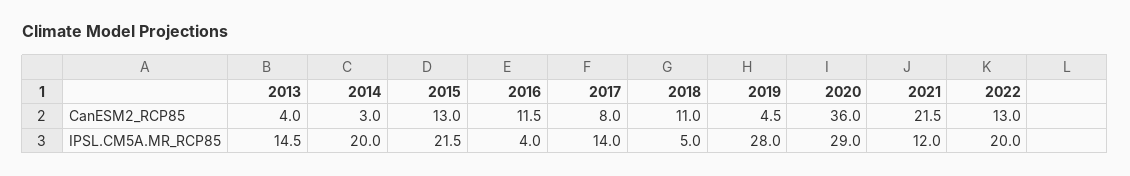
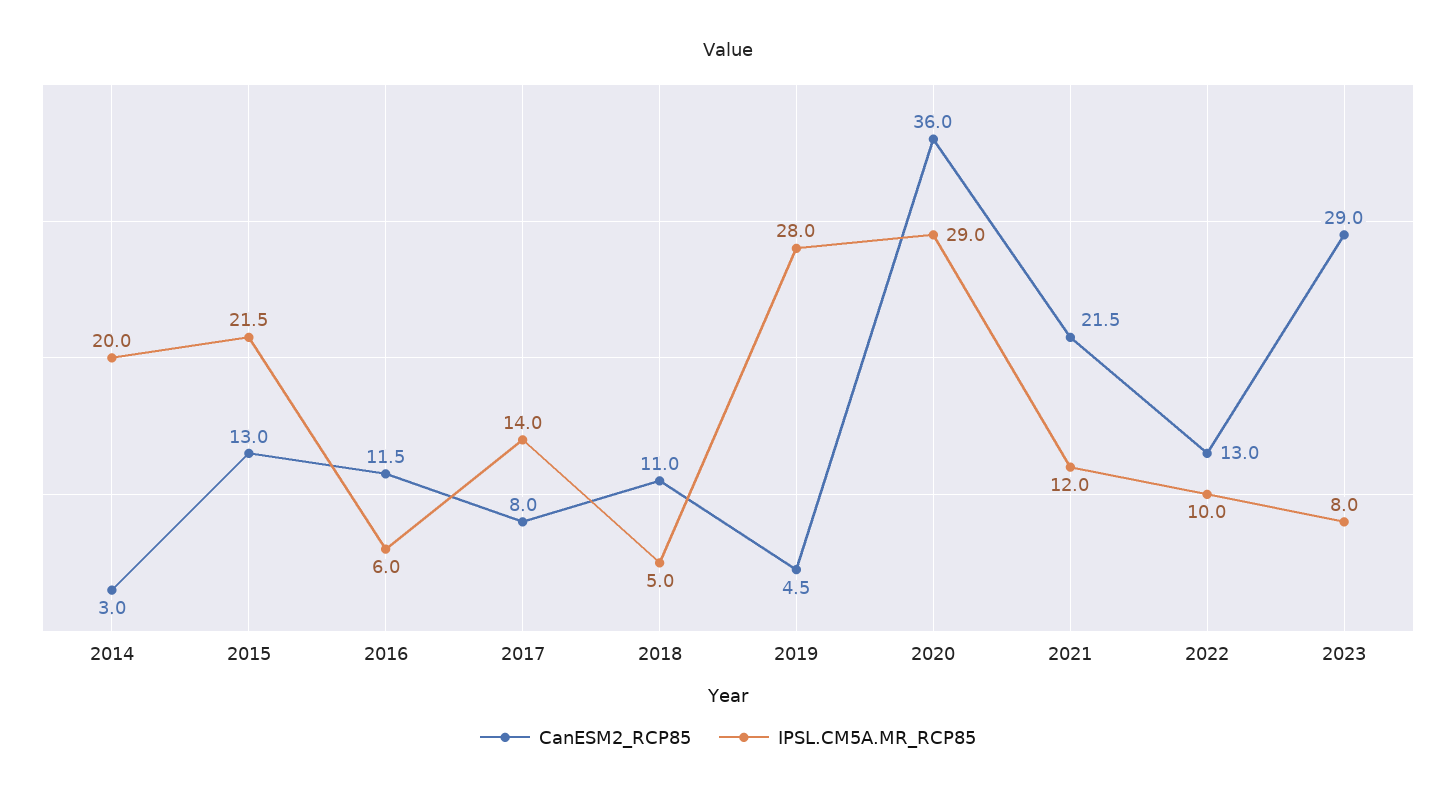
CanESM2_RCP85, 2013: 4 -> none
IPSL.CM5A.MR_RCP85, 2013: 14.5 -> none
IPSL.CM5A.MR_RCP85, 2016: 4 -> 6
IPSL.CM5A.MR_RCP85, 2022: 20 -> 10
CanESM2_RCP85, 2023: none -> 29
IPSL.CM5A.MR_RCP85, 2023: none -> 8

